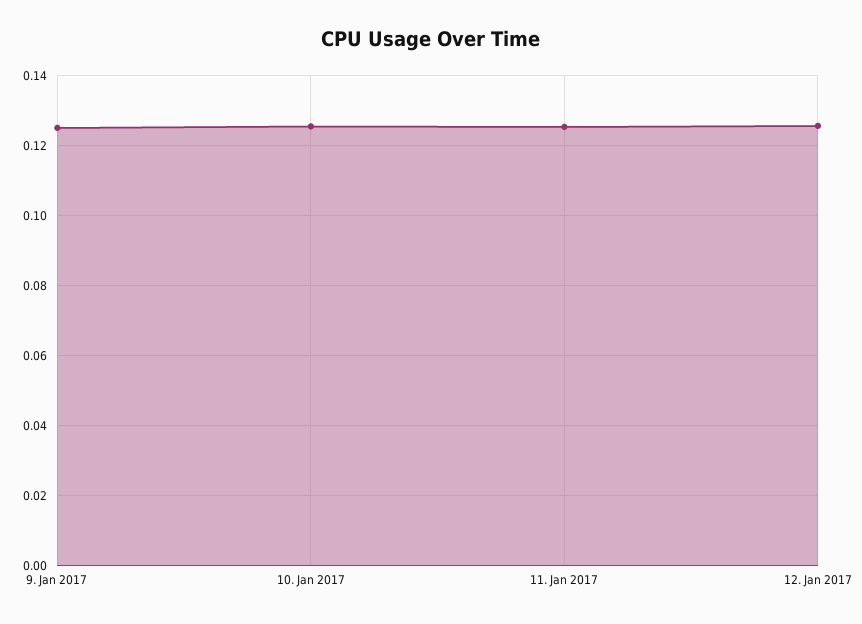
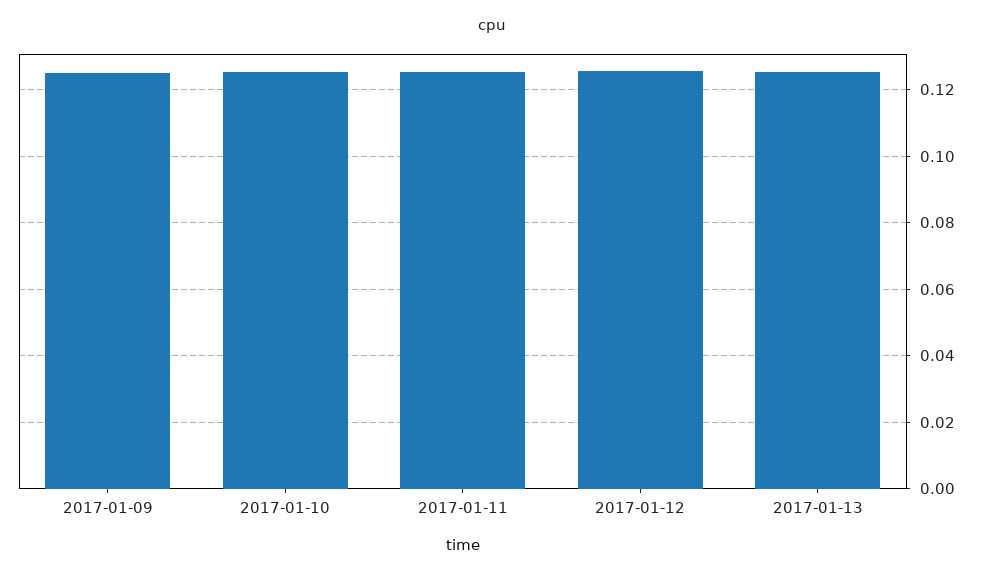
2017-01-13: none -> 0.126

